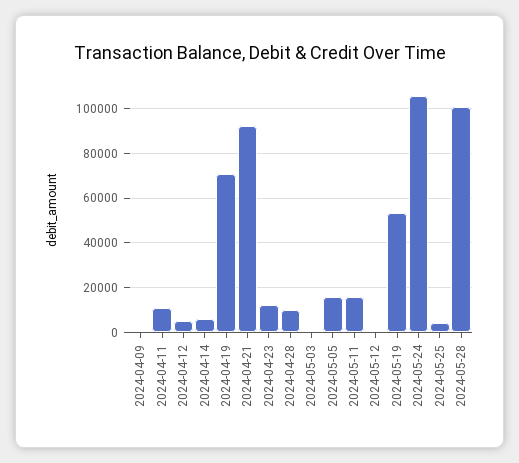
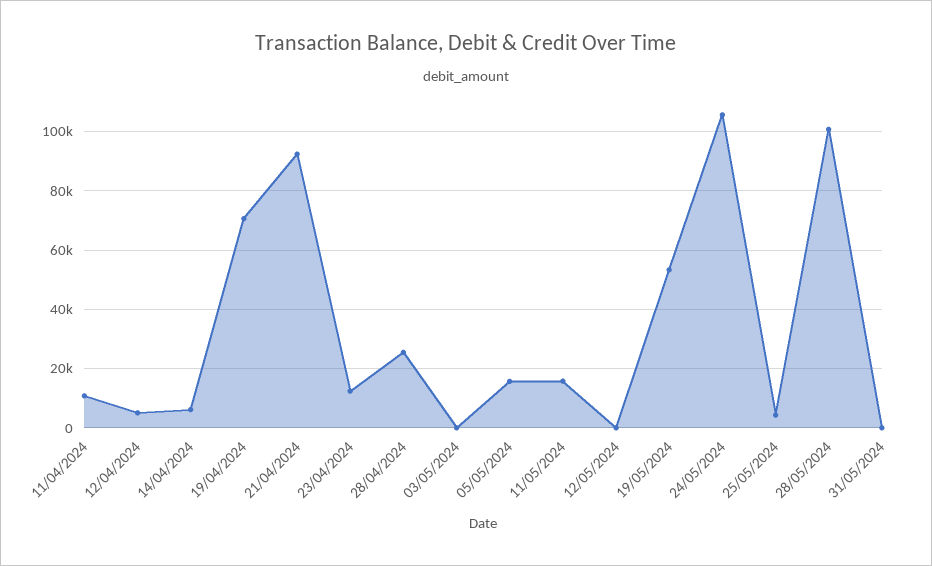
2024-04-09: 0 -> none
2024-04-28: 10000 -> 25000
31/05/2024: none -> 0

